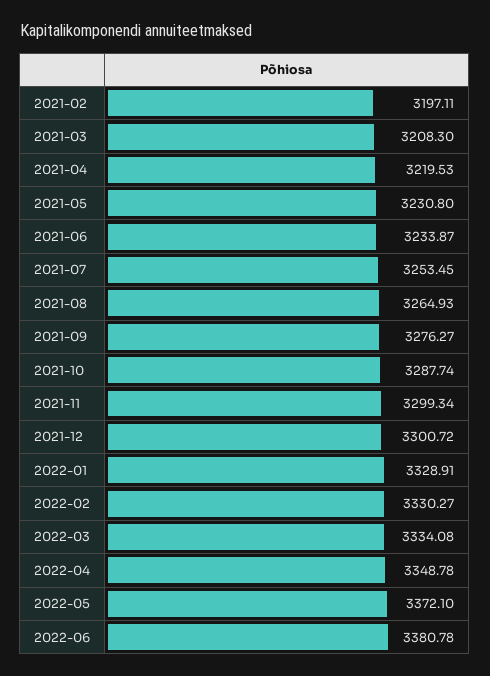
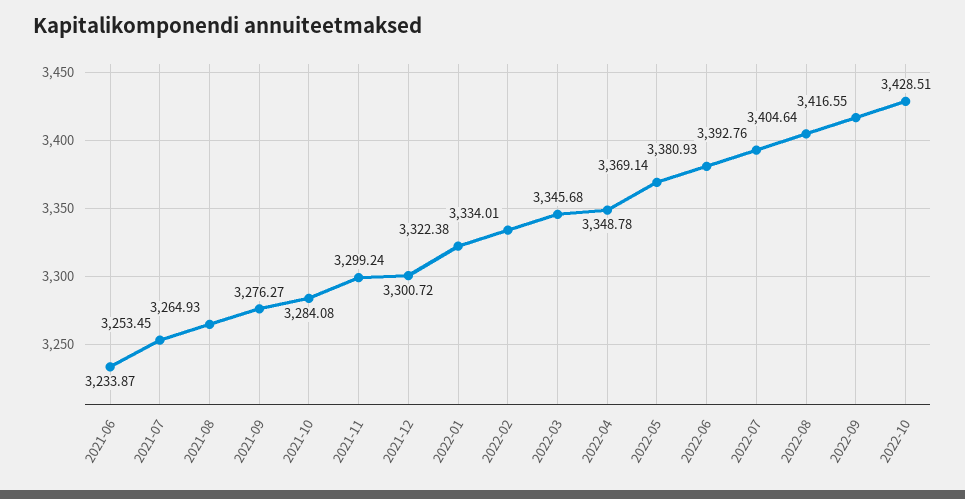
2021-02: 3197.11 -> none
2021-03: 3208.3 -> none
2021-04: 3219.53 -> none
2021-05: 3230.8 -> none
2021-10: 3287.74 -> 3284.08
2021-11: 3299.34 -> 3299.24
2022-01: 3328.91 -> 3322.38
2022-02: 3330.27 -> 3334.01
2022-03: 3334.08 -> 3345.68
2022-05: 3372.1 -> 3369.14
2022-06: 3380.78 -> 3380.93
2022-07: none -> 3392.76
2022-08: none -> 3404.64
2022-09: none -> 3416.55
2022-10: none -> 3428.51

